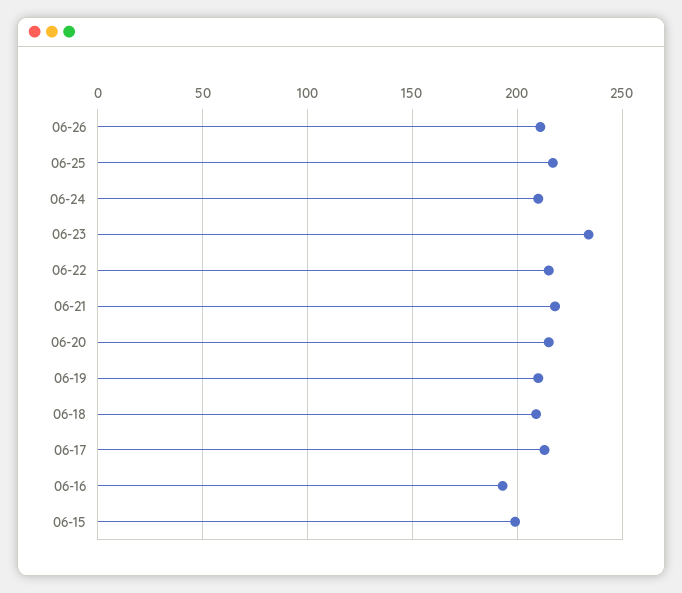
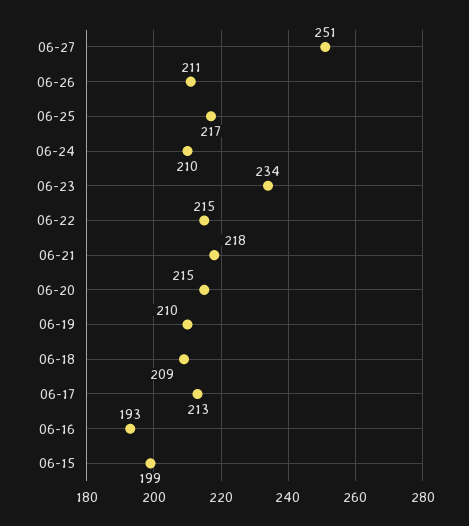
06-27: none -> 251

